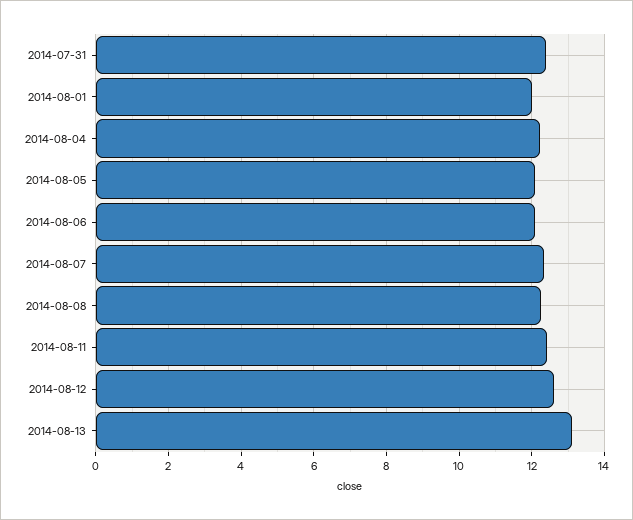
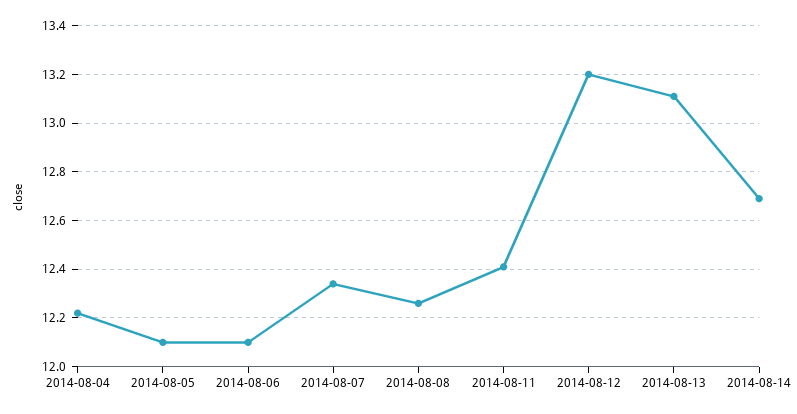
2014-07-31: 12.4 -> none
2014-08-01: 12 -> none
2014-08-12: 12.6 -> 13.2
2014-08-14: none -> 12.7

